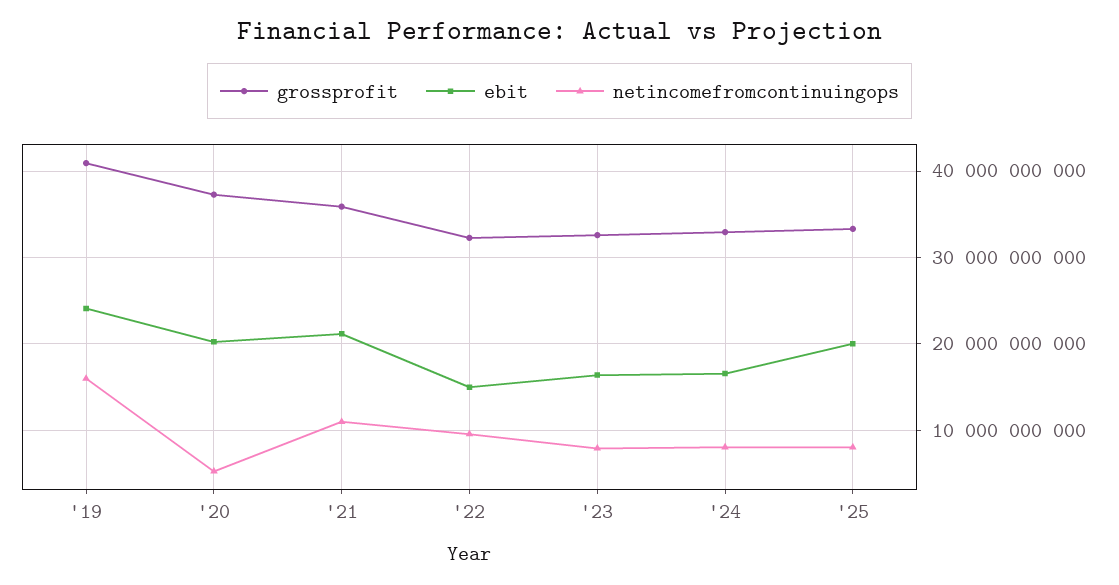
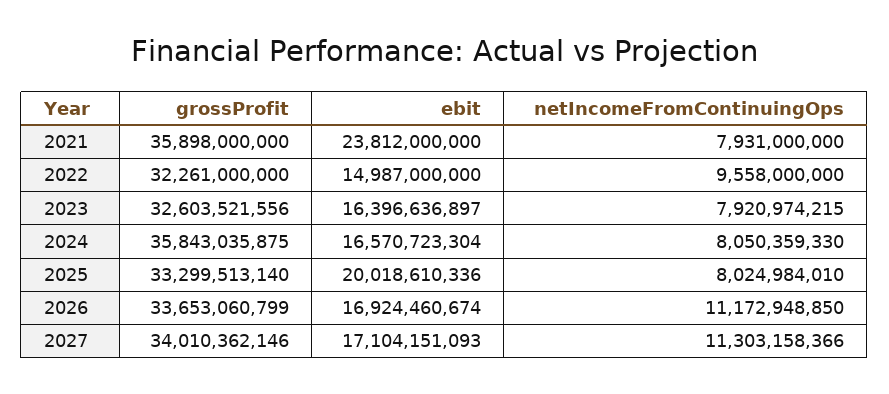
grossprofit, '19: 41000000000 -> none
ebit, '19: 24000000000 -> none
netincomefromcontinuingops, '19: 16000000000 -> none
grossprofit, '20: 37000000000 -> none
ebit, '20: 20000000000 -> none
netincomefromcontinuingops, '20: 5000000000 -> none
ebit, '21: 21000000000 -> 23812000000
netincomefromcontinuingops, '21: 11000000000 -> 7931000000
grossprofit, '24: 33000000000 -> 35843035875
grossprofit, 2026: none -> 33653060799
ebit, 2026: none -> 16924460674
netincomefromcontinuingops, 2026: none -> 11172948850
grossprofit, 2027: none -> 34010362146
ebit, 2027: none -> 17104151093
netincomefromcontinuingops, 2027: none -> 11303158366

